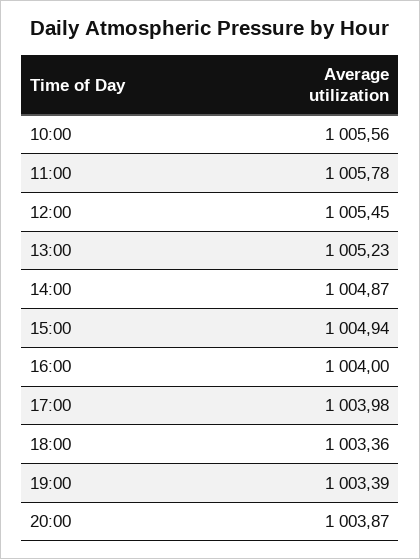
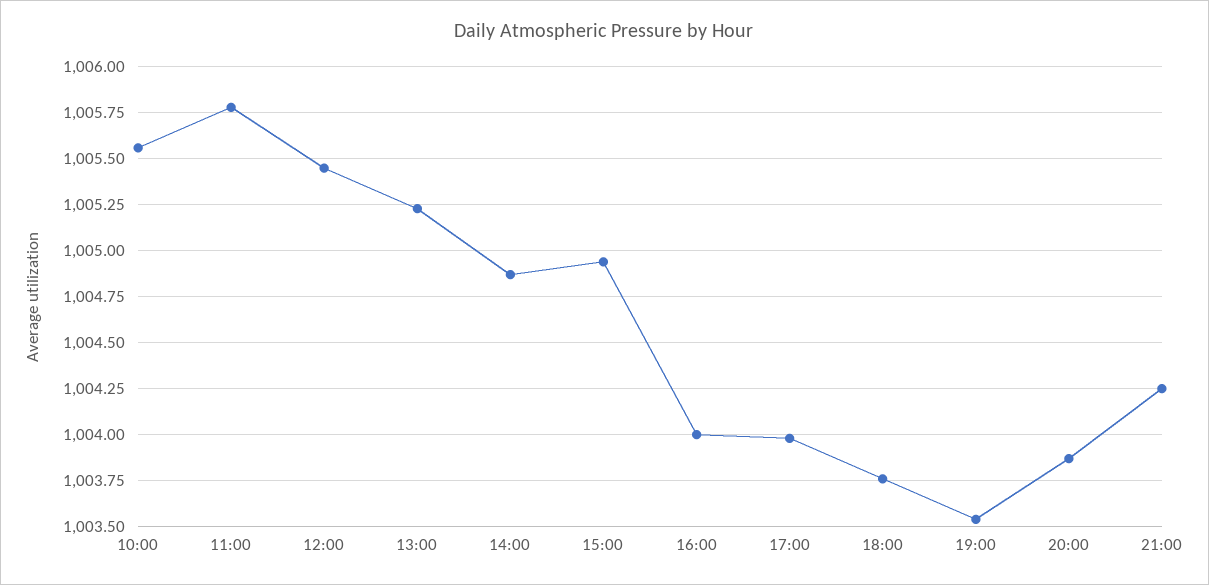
18:00: 1003.36 -> 1003.75
19:00: 1003.39 -> 1003.55
21:00: none -> 1004.25

